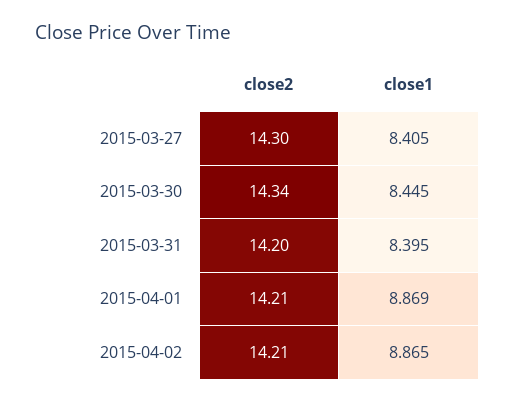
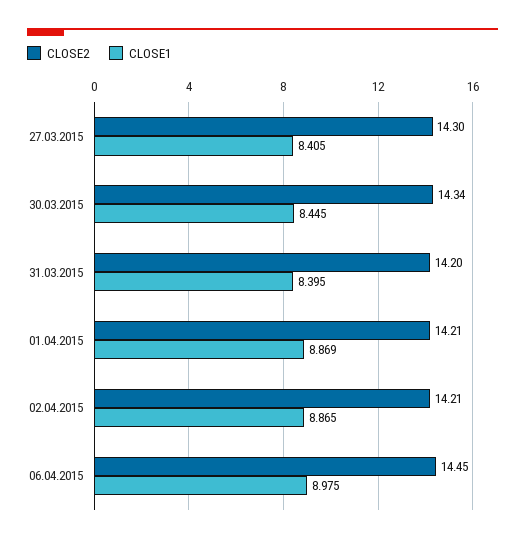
close2, 06.04.2015: none -> 14.45
close1, 06.04.2015: none -> 8.975

